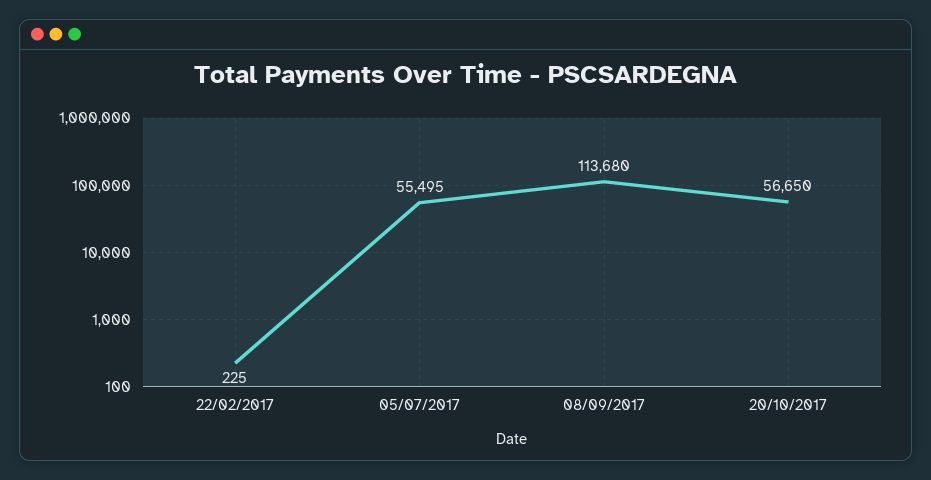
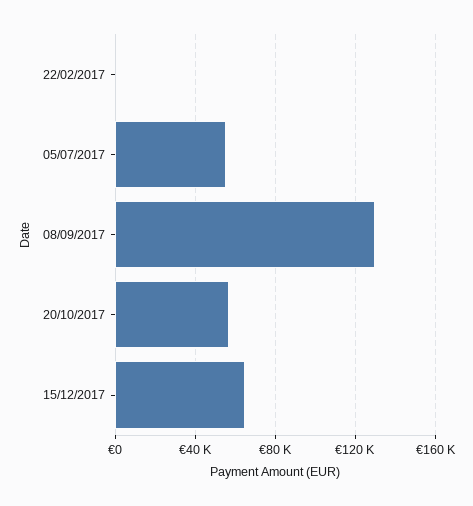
08/09/2017: 113680 -> 130000
15/12/2017: none -> 65000

